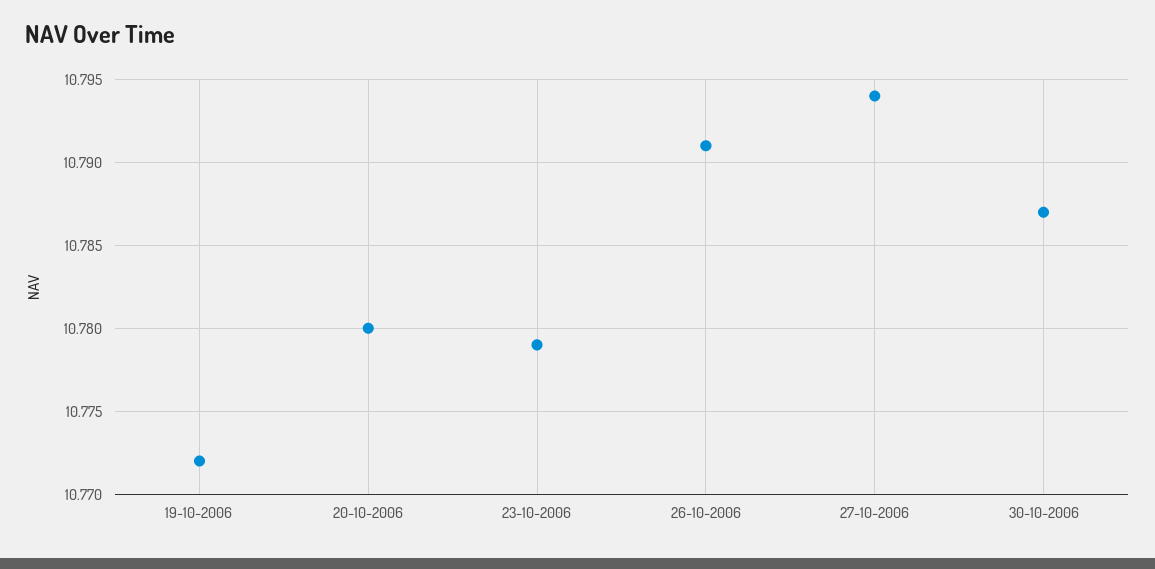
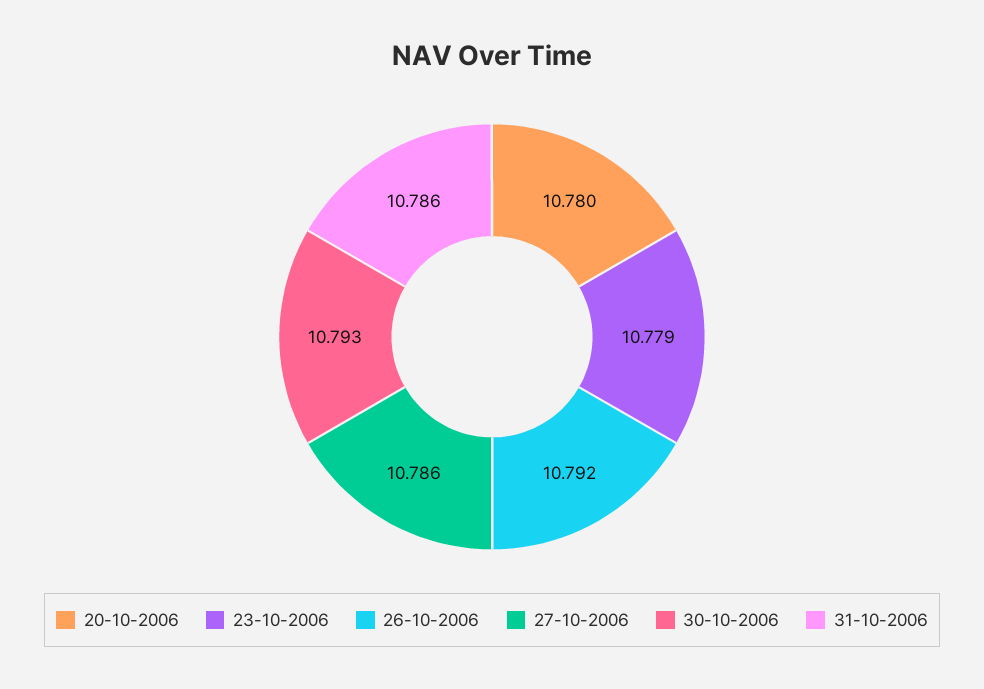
19-10-2006: 10.772 -> none
26-10-2006: 10.791 -> 10.792
27-10-2006: 10.794 -> 10.786
30-10-2006: 10.787 -> 10.793
31-10-2006: none -> 10.786

